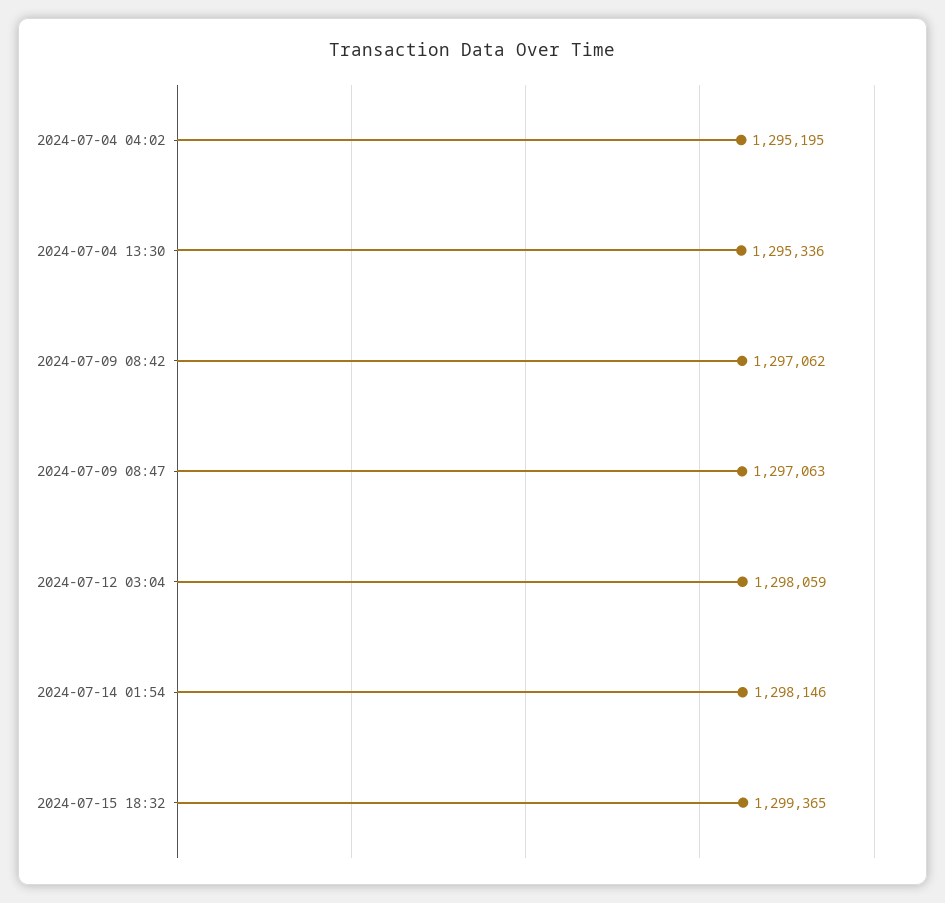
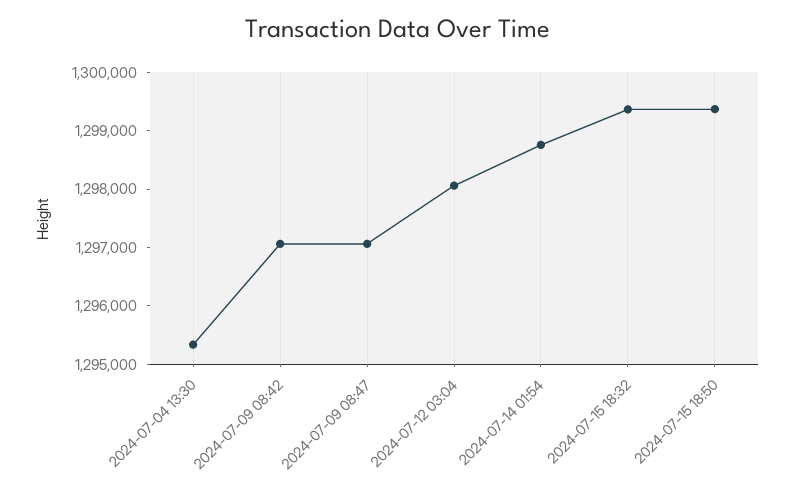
2024-07-04 04:02: 1295195 -> none
2024-07-14 01:54: 1298146 -> 1298800
2024-07-15 18:50: none -> 1299400

